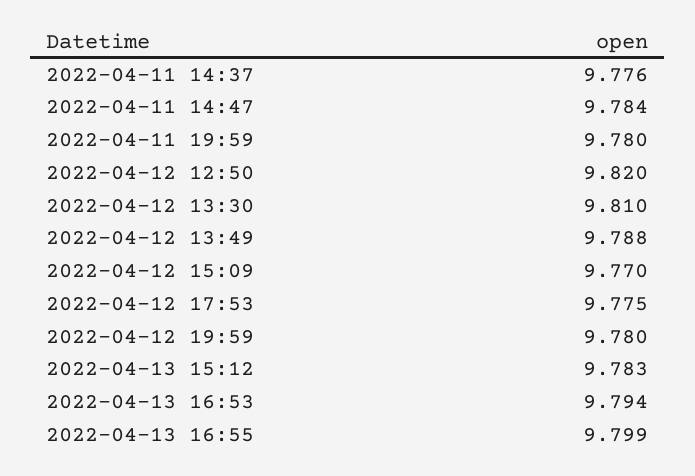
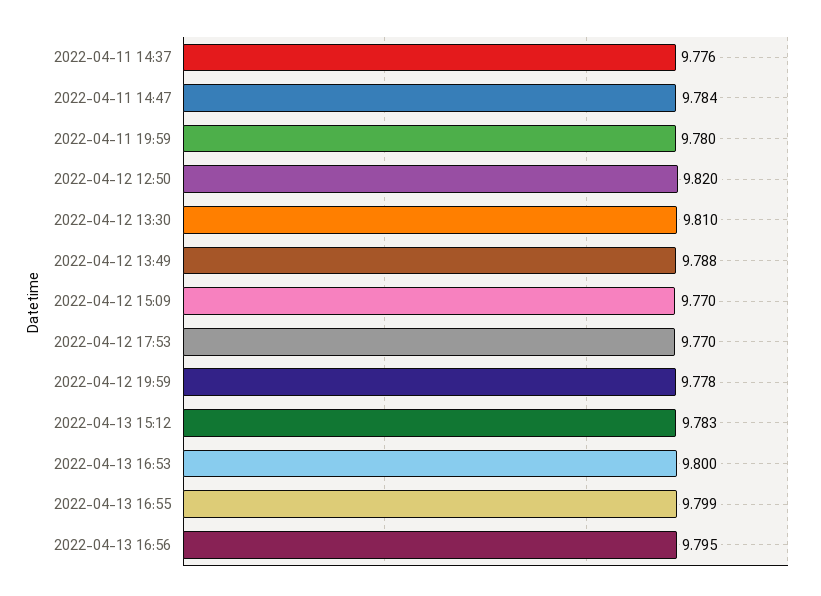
2022-04-12 17:53: 9.775 -> 9.77
2022-04-12 19:59: 9.78 -> 9.778
2022-04-13 16:53: 9.794 -> 9.8
2022-04-13 16:56: none -> 9.795

